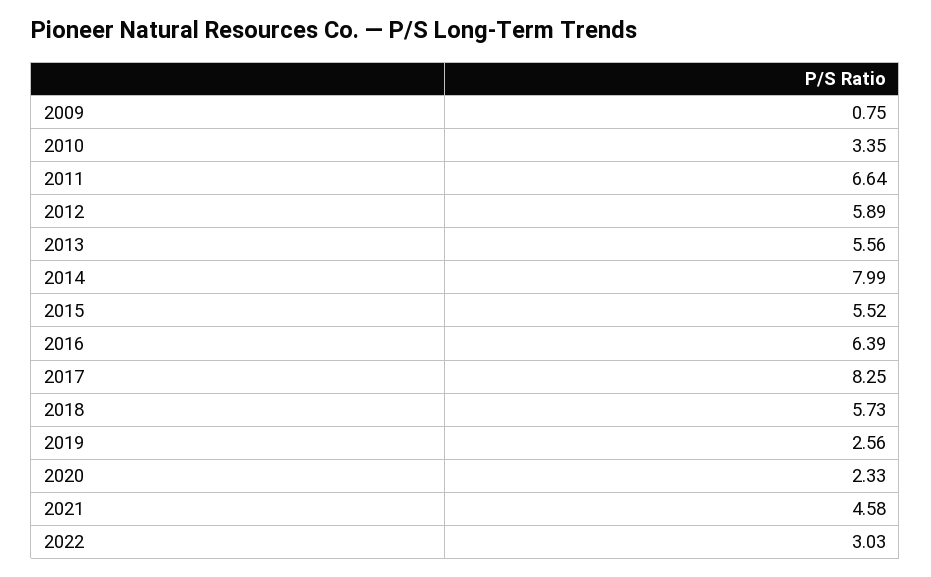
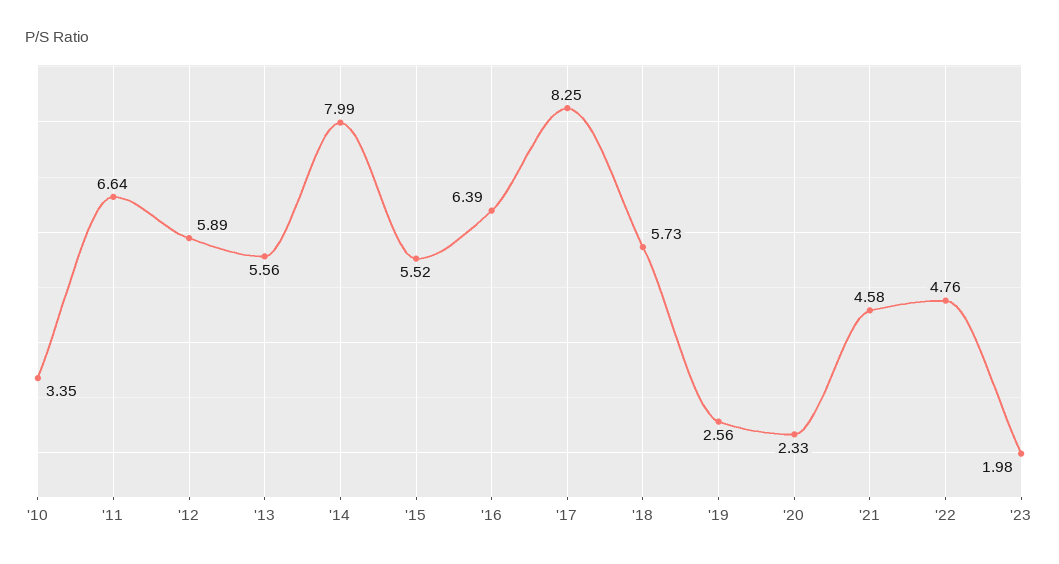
2009: 0.75 -> none
2022: 3.03 -> 4.76
'23: none -> 1.98

